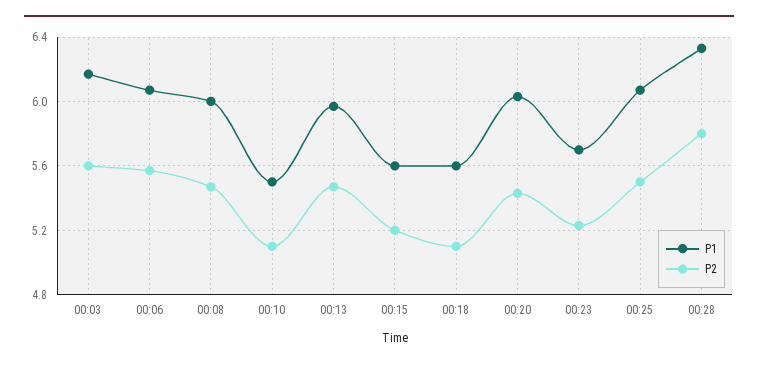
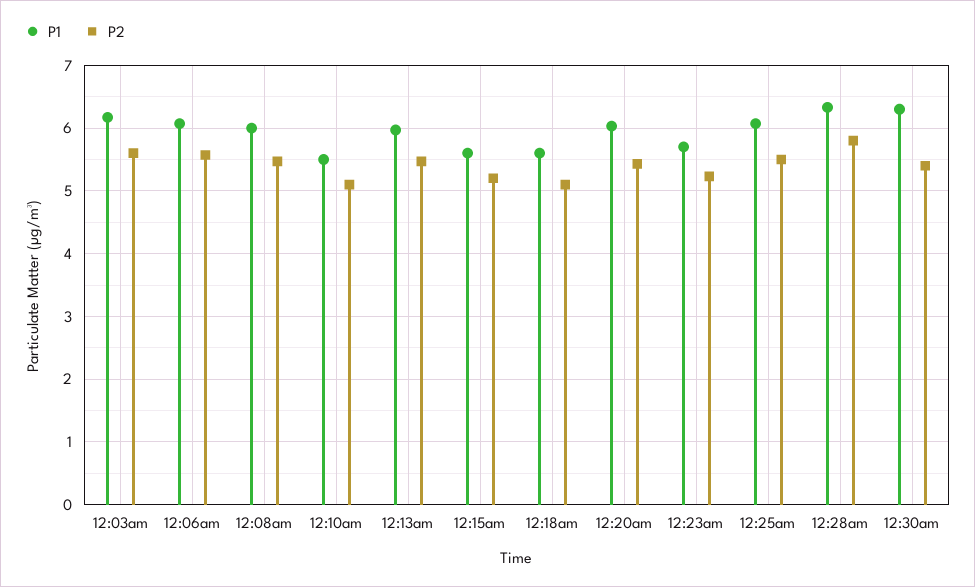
P1, 12:30am: none -> 6.3
P2, 12:30am: none -> 5.4

